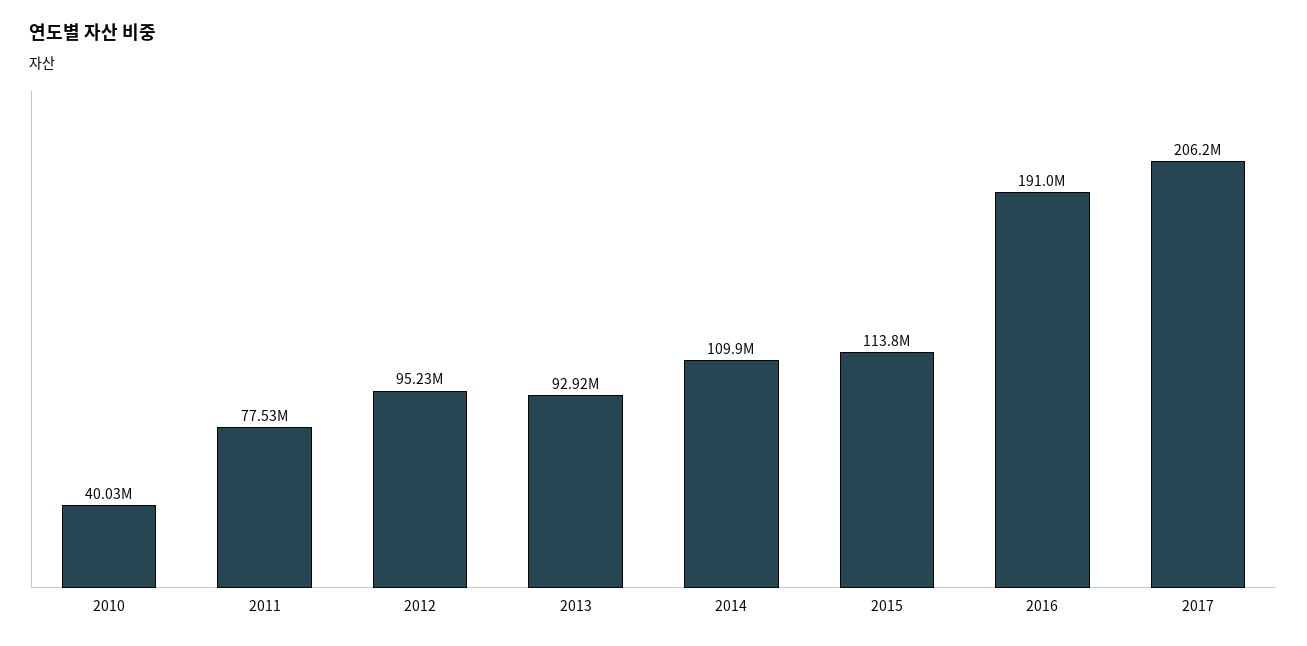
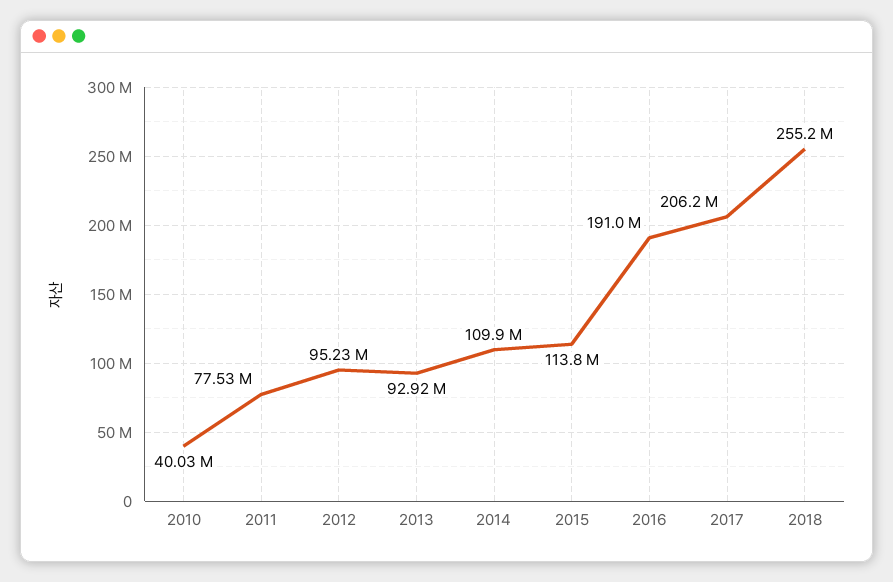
2018: none -> 255200000

